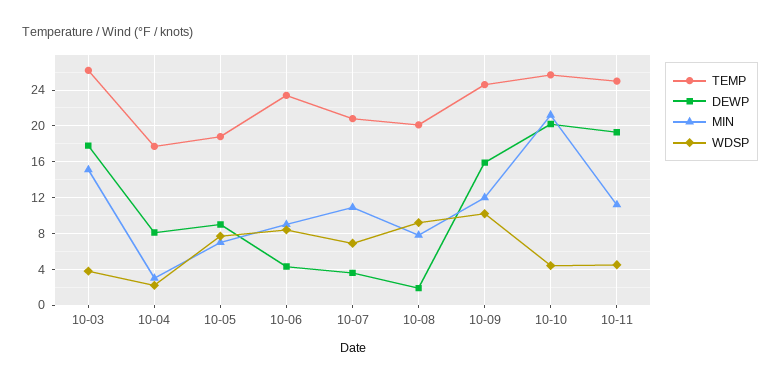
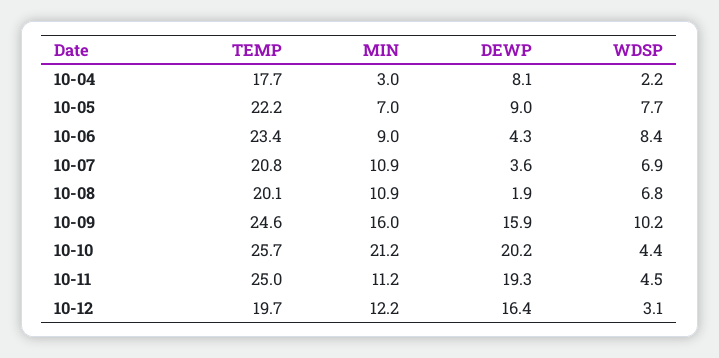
TEMP, 10-03: 26 -> none
DEWP, 10-03: 18 -> none
MIN, 10-03: 15 -> none
WDSP, 10-03: 4 -> none
TEMP, 10-05: 19 -> 22.2
MIN, 10-08: 8 -> 10.9
WDSP, 10-08: 9 -> 6.8
MIN, 10-09: 12 -> 16
TEMP, 10-12: none -> 19.7
MIN, 10-12: none -> 12.2
DEWP, 10-12: none -> 16.4
WDSP, 10-12: none -> 3.1

